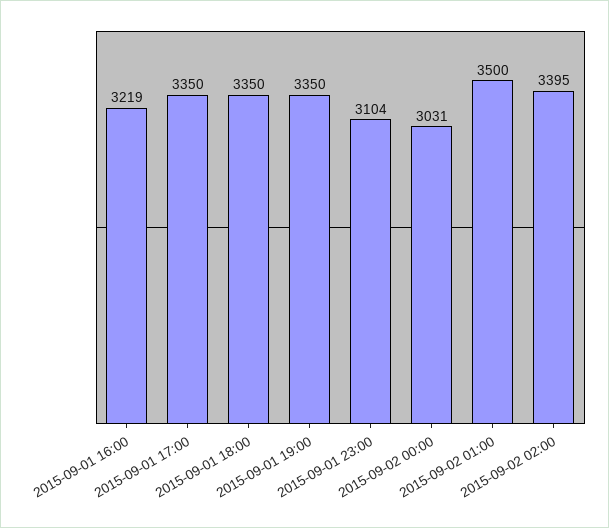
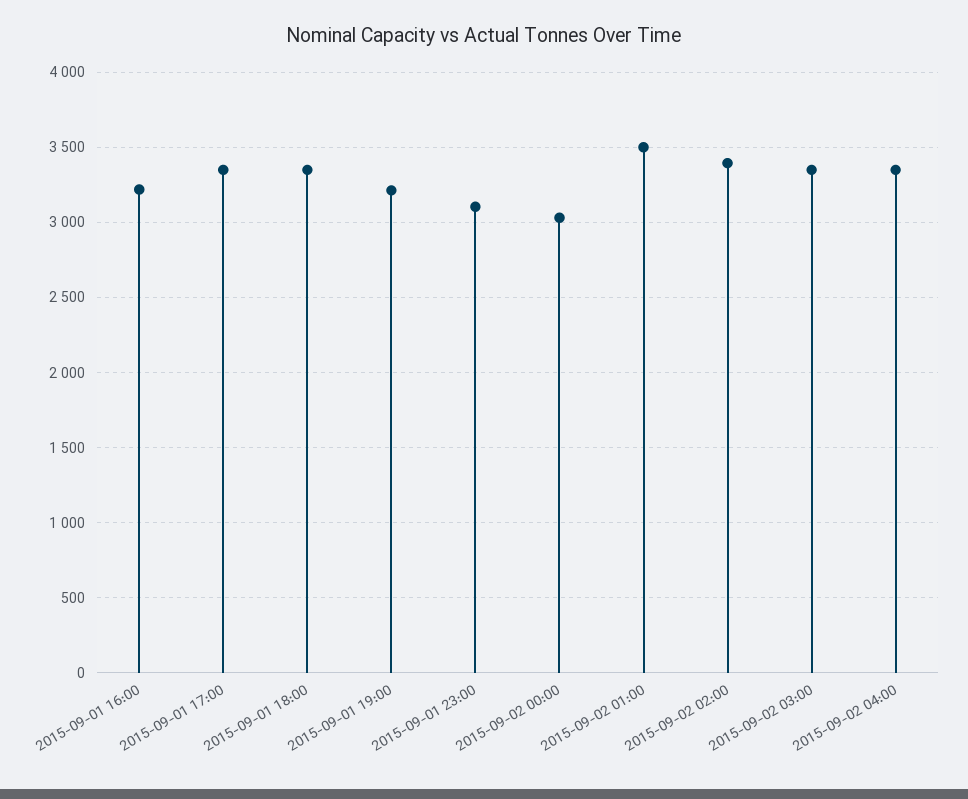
2015-09-01 19:00: 3350 -> 3200
2015-09-02 03:00: none -> 3350
2015-09-02 04:00: none -> 3350

